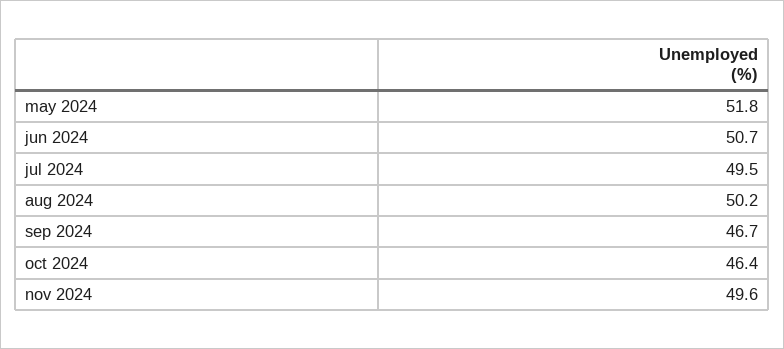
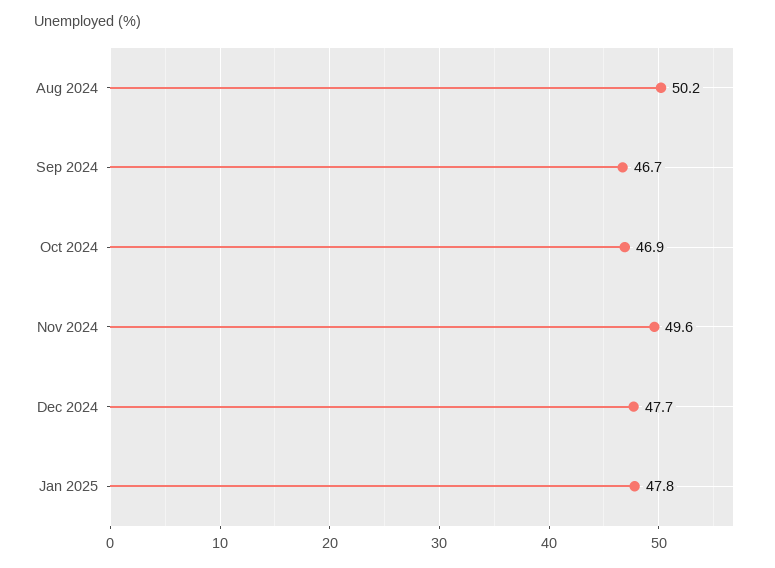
may 2024: 51.8 -> none
jun 2024: 50.7 -> none
jul 2024: 49.5 -> none
oct 2024: 46.4 -> 46.9
Dec 2024: none -> 47.7
Jan 2025: none -> 47.8

